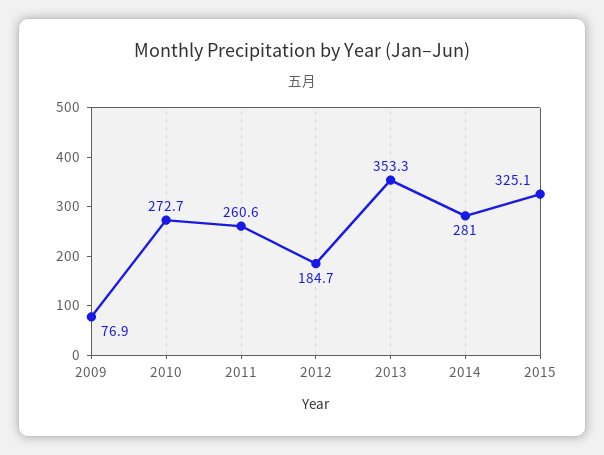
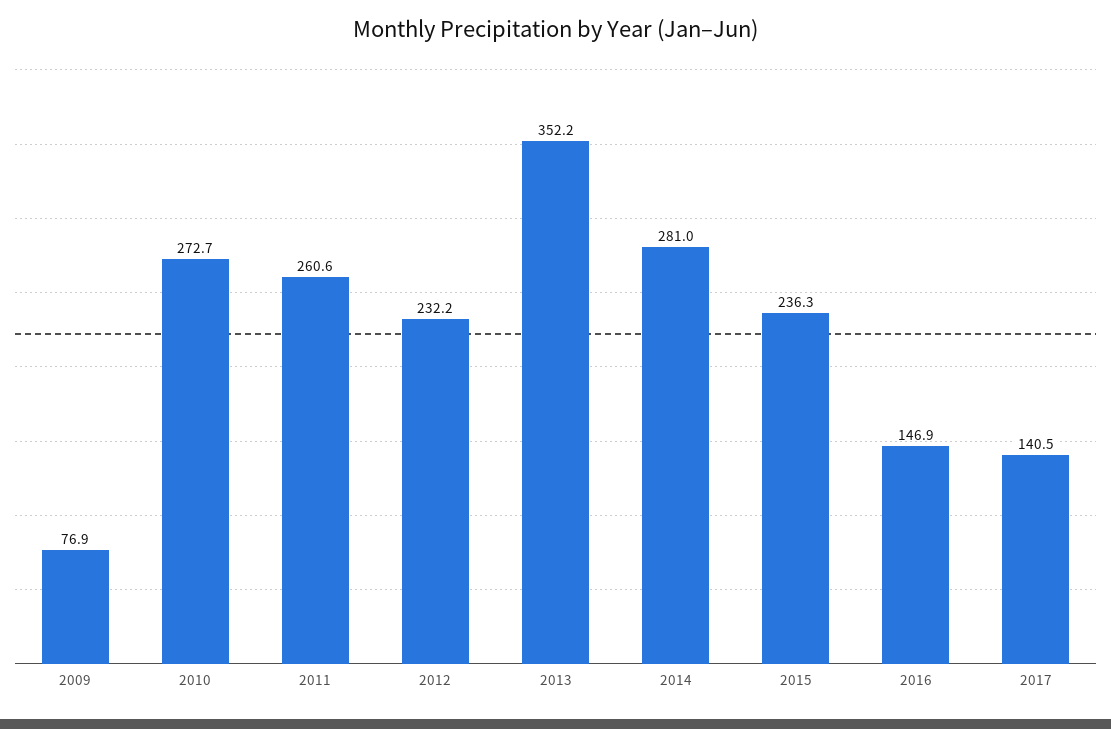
2012: 184.7 -> 232.2
2013: 353.3 -> 352.2
2015: 325.1 -> 236.3
2016: none -> 146.9
2017: none -> 140.5

